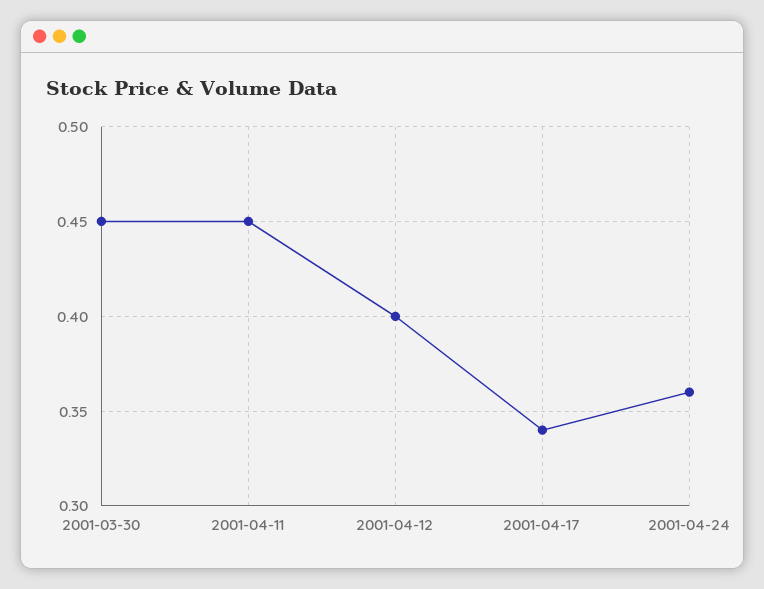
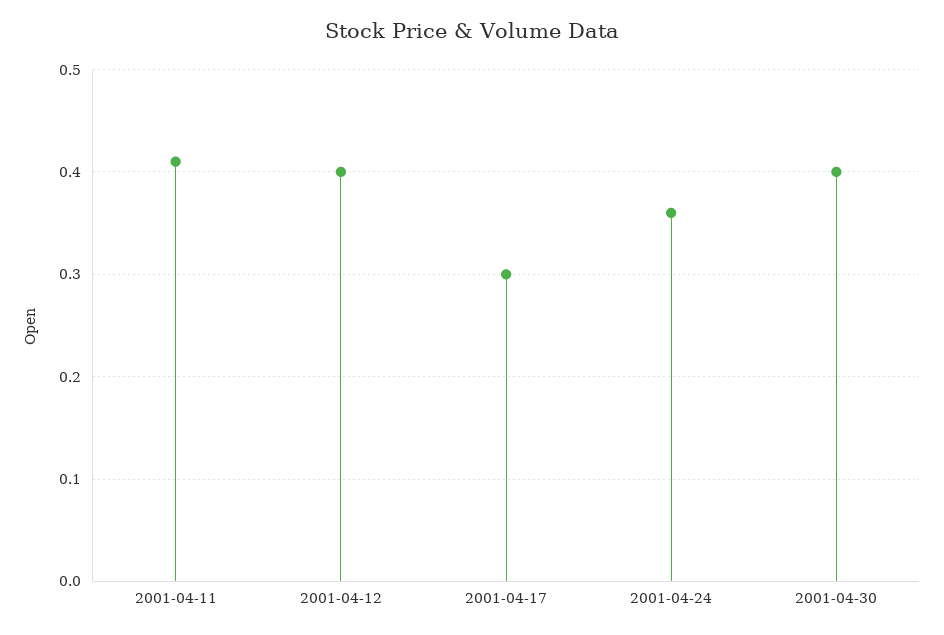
2001-03-30: 0.45 -> none
2001-04-11: 0.45 -> 0.41
2001-04-17: 0.34 -> 0.3
2001-04-30: none -> 0.4

